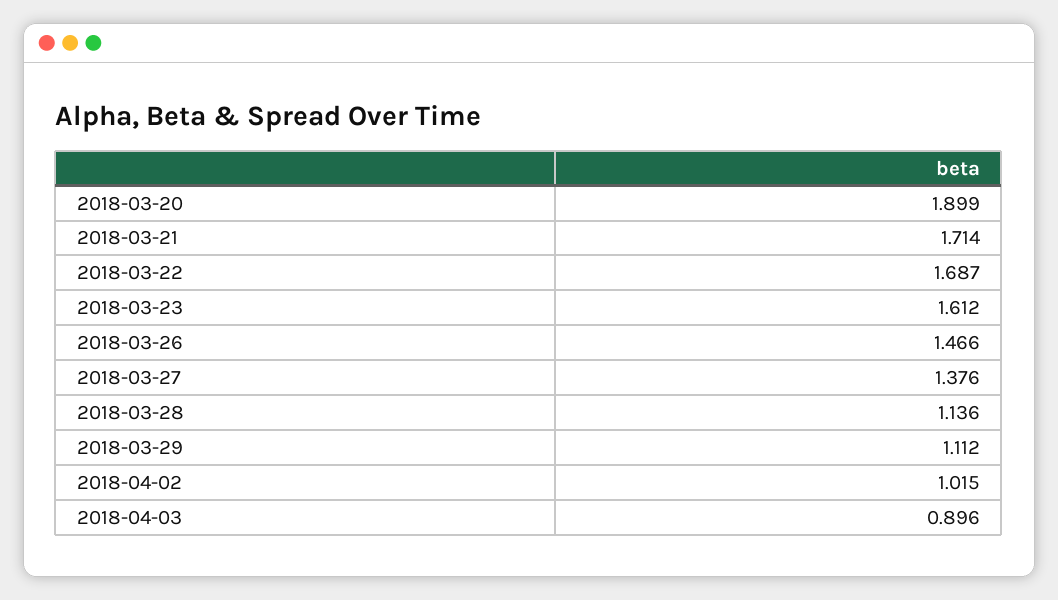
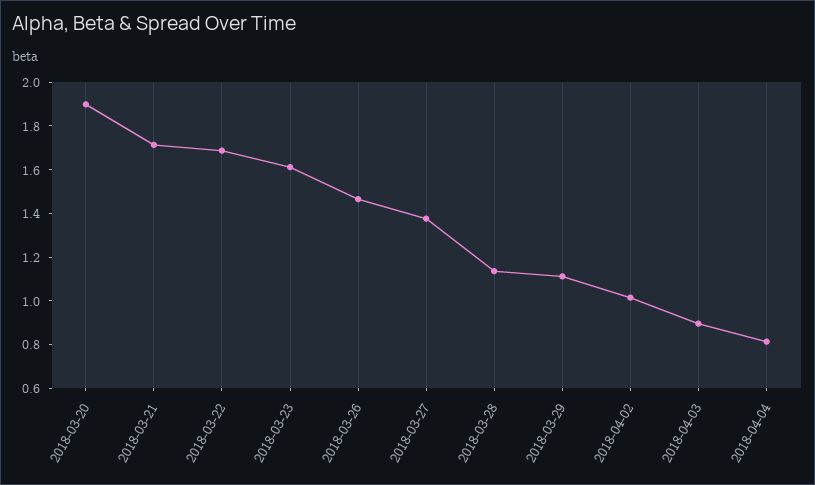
2018-04-04: none -> 0.8

